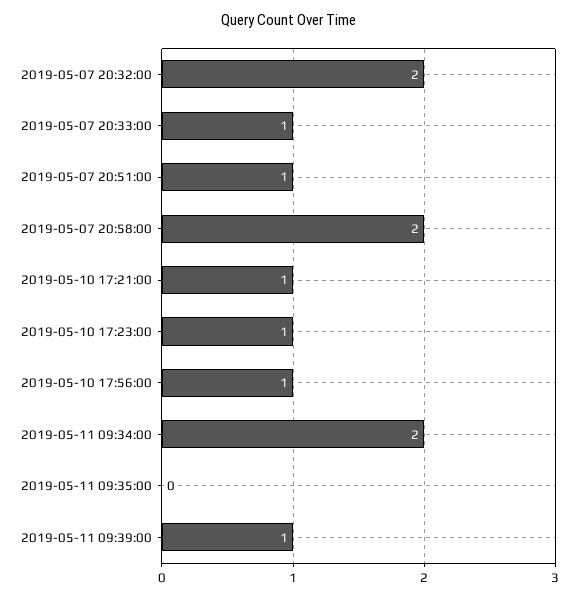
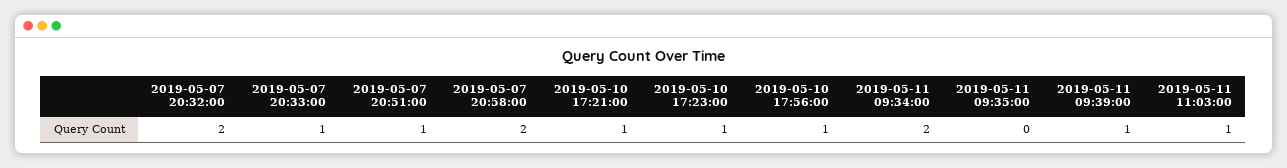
2019-05-11 11:03:00: none -> 1

